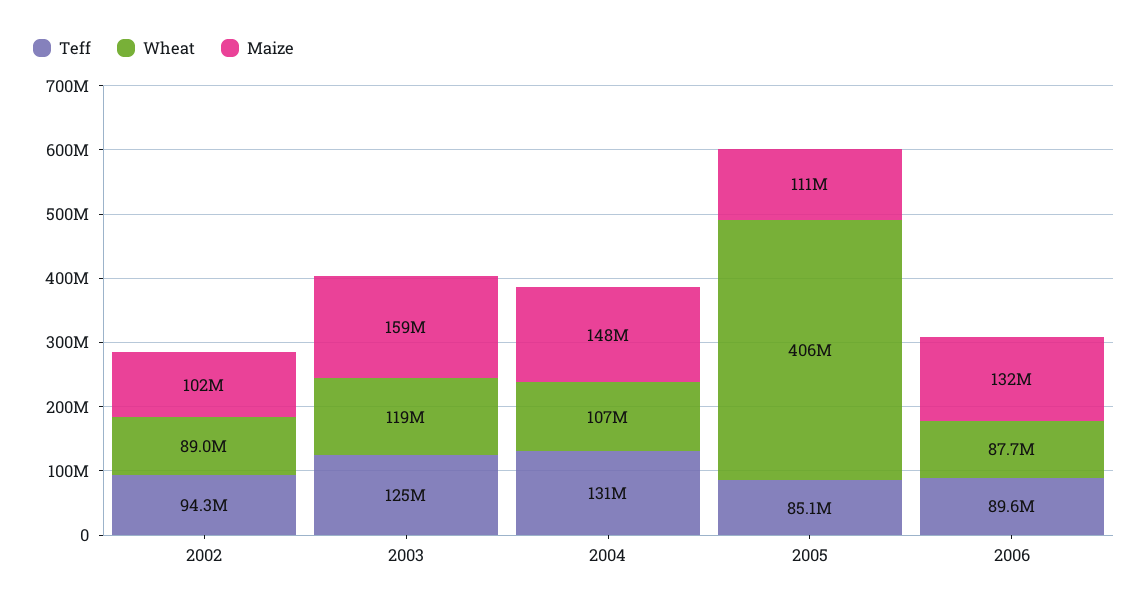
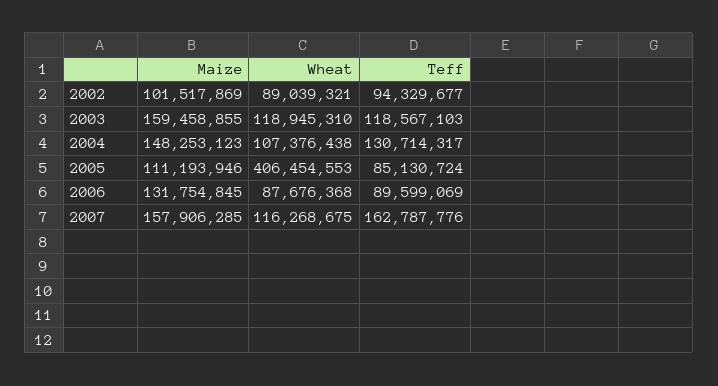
Teff, 2003: 125000000 -> 118567103
Maize, 2007: none -> 157906285
Wheat, 2007: none -> 116268675
Teff, 2007: none -> 162787776

